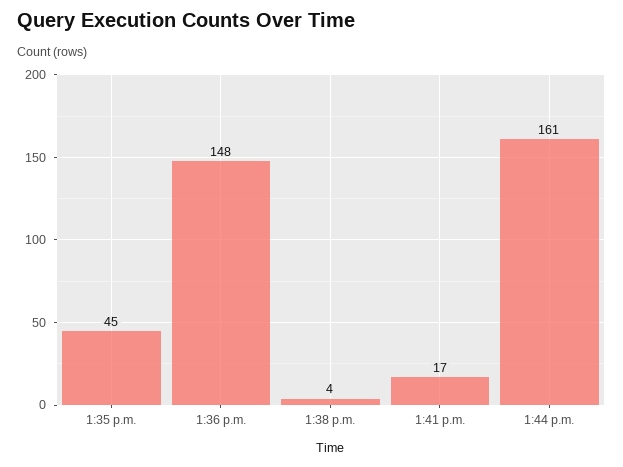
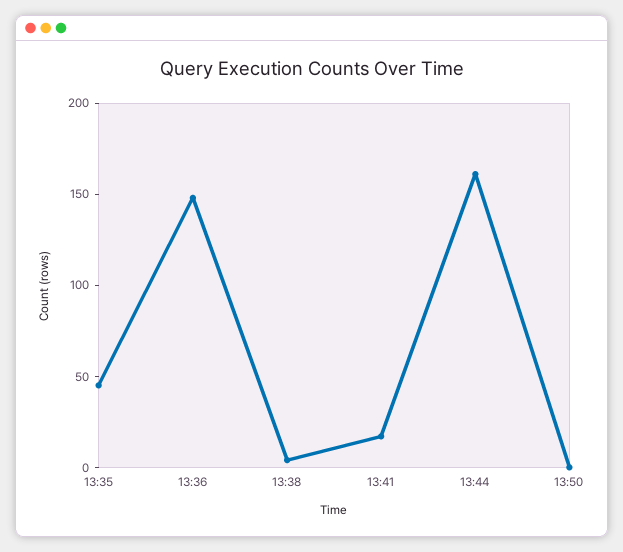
13:50: none -> 0

